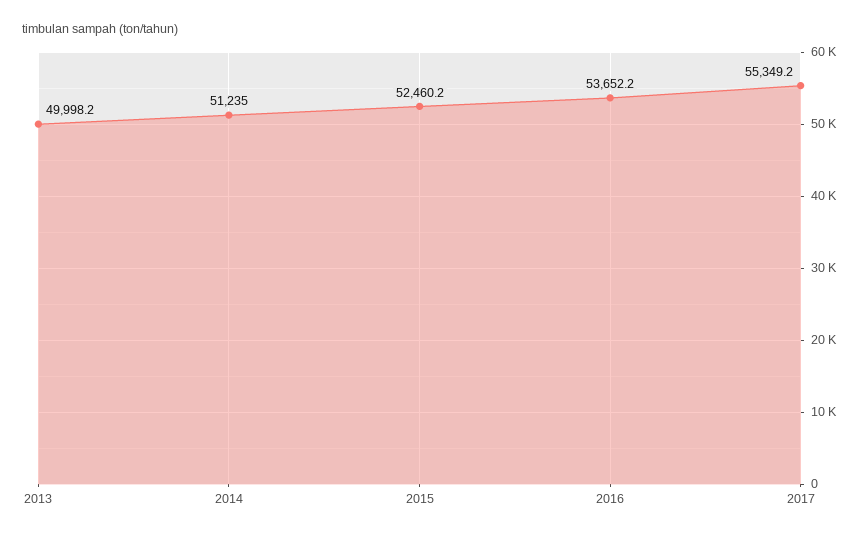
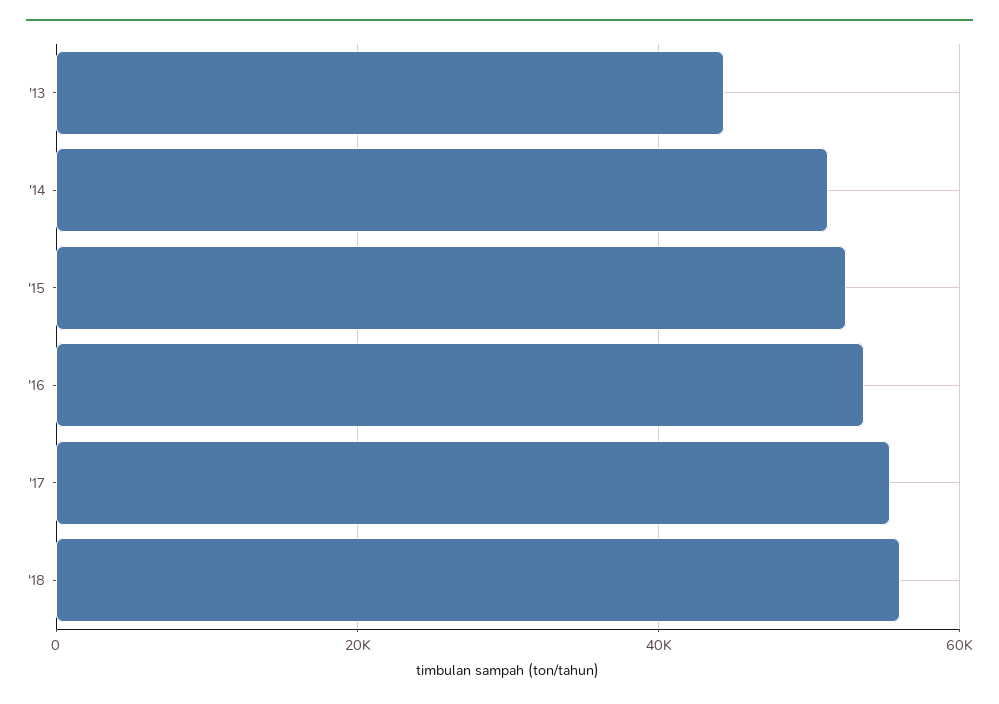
2013: 49998.2 -> 44000
'18: none -> 56000

